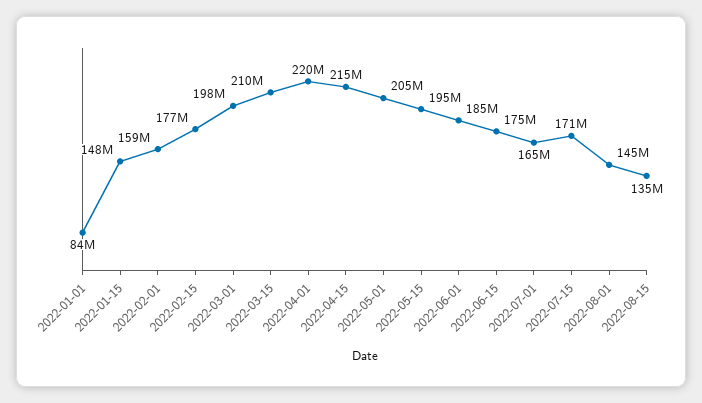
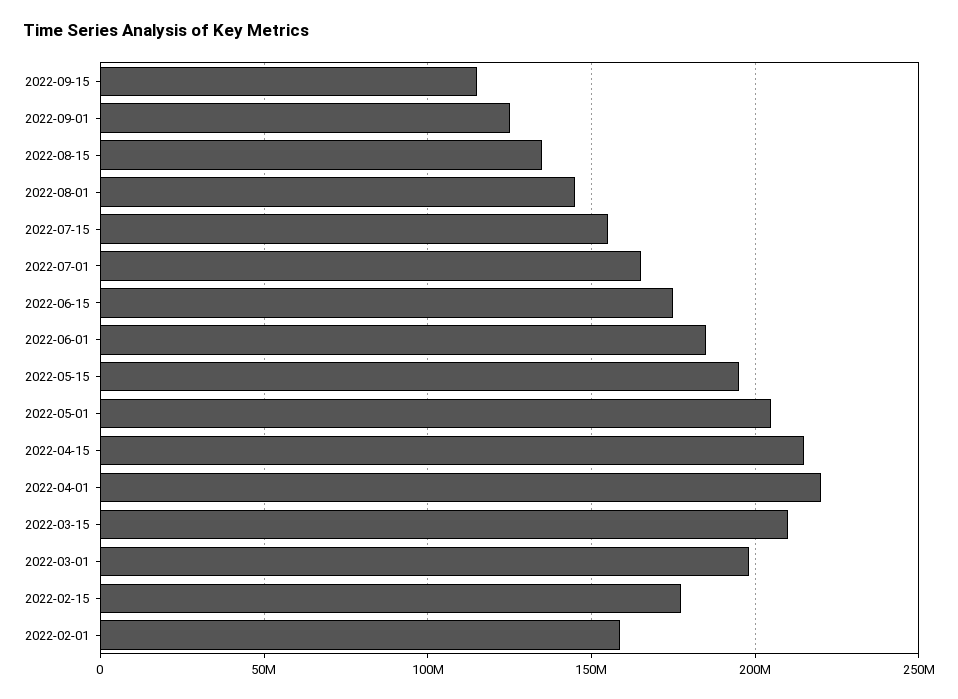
2022-01-01: 84000000 -> none
2022-01-15: 148000000 -> none
2022-07-15: 171000000 -> 155000000
2022-09-15: none -> 115000000
2022-09-01: none -> 125000000

